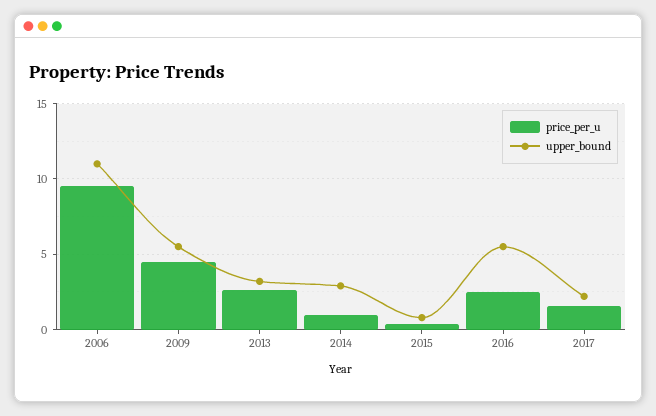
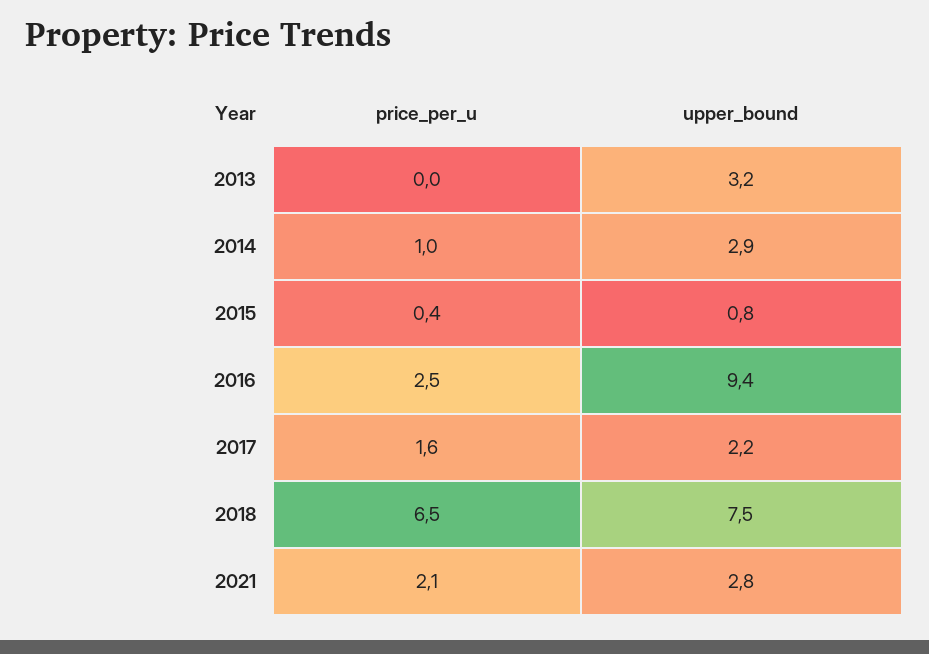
price_per_u, 2006: 9.5 -> none
upper_bound, 2006: 11 -> none
price_per_u, 2009: 4.5 -> none
upper_bound, 2009: 5.5 -> none
price_per_u, 2013: 2.5 -> 0
upper_bound, 2016: 5.5 -> 9.4
price_per_u, 2018: none -> 6.5
upper_bound, 2018: none -> 7.5
price_per_u, 2021: none -> 2.1
upper_bound, 2021: none -> 2.8

